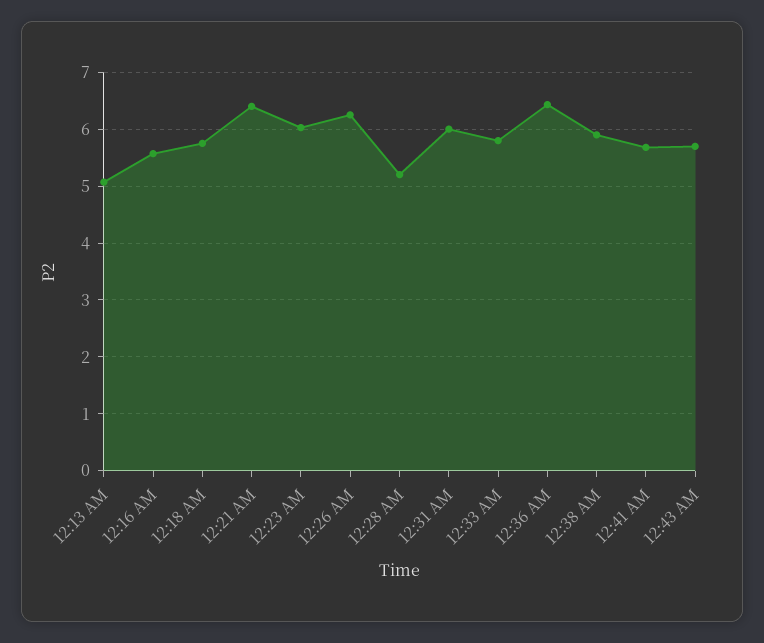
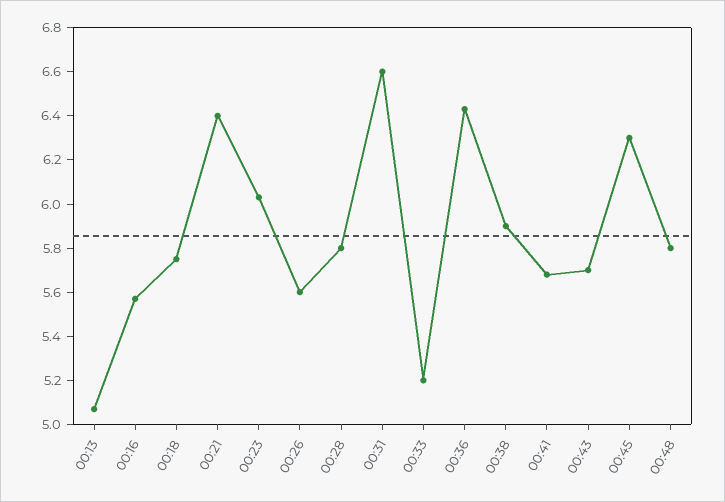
12:26 AM: 6.2 -> 5.6
12:28 AM: 5.2 -> 5.8
12:31 AM: 6 -> 6.6
12:33 AM: 5.8 -> 5.2
00:45: none -> 6.3
00:48: none -> 5.8

